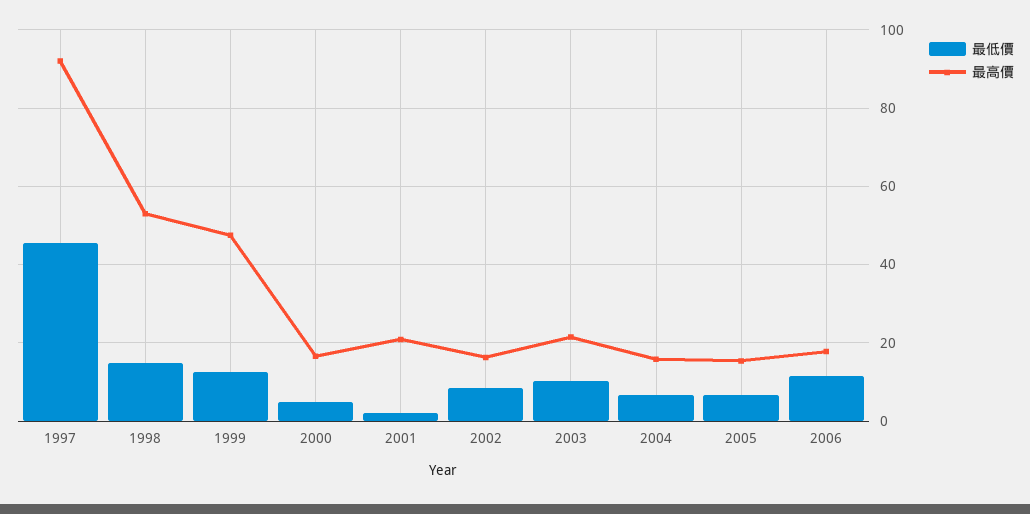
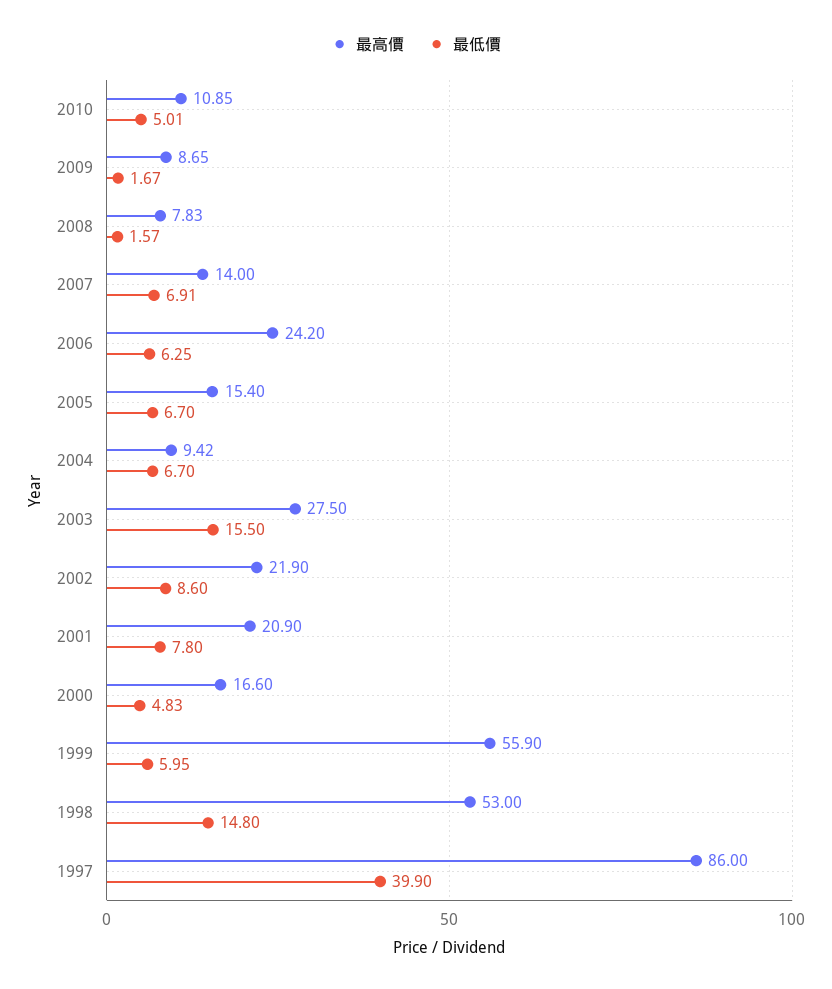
最低價, 1997: 46 -> 39.9
最高價, 1997: 92 -> 86
最低價, 1999: 12 -> 5.95
最高價, 1999: 48 -> 55.9
最低價, 2001: 2 -> 7.8
最高價, 2002: 16 -> 21.9
最低價, 2003: 10 -> 15.5
最高價, 2003: 22 -> 27.5
最高價, 2004: 16 -> 9.42
最低價, 2006: 12 -> 6.25
最高價, 2006: 18 -> 24.2
最高價, 2010: none -> 10.85
最低價, 2010: none -> 5.01
最高價, 2009: none -> 8.65
最低價, 2009: none -> 1.67
最高價, 2008: none -> 7.83
最低價, 2008: none -> 1.57
最高價, 2007: none -> 14
最低價, 2007: none -> 6.91

